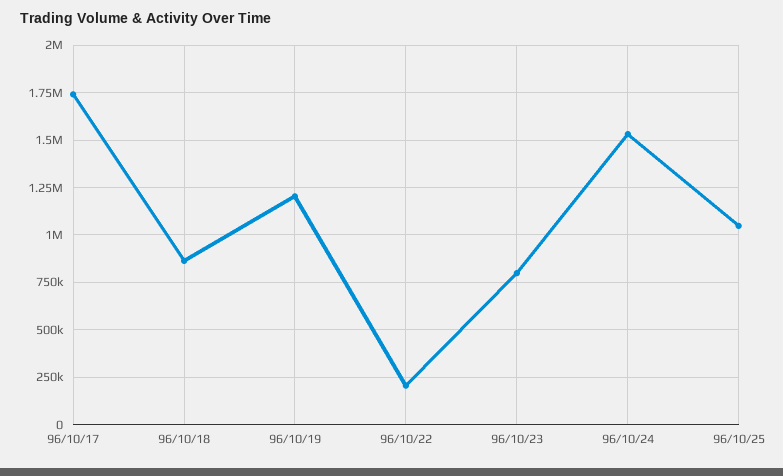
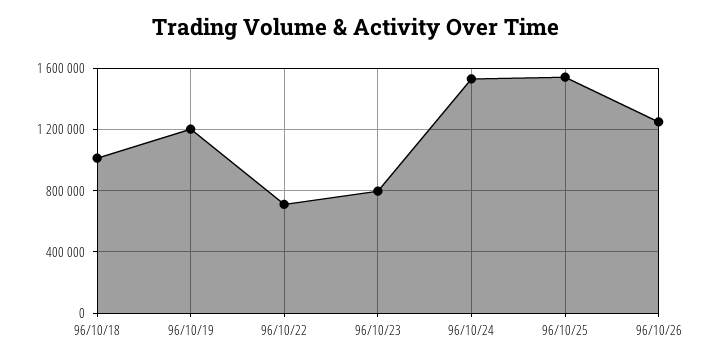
96/10/17: 1750000 -> none
96/10/18: 850000 -> 1000000
96/10/22: 200000 -> 700000
96/10/25: 1050000 -> 1550000
96/10/26: none -> 1250000

